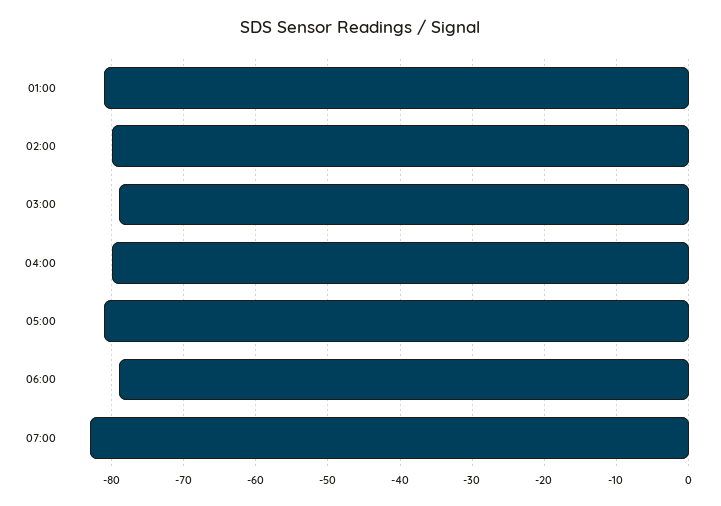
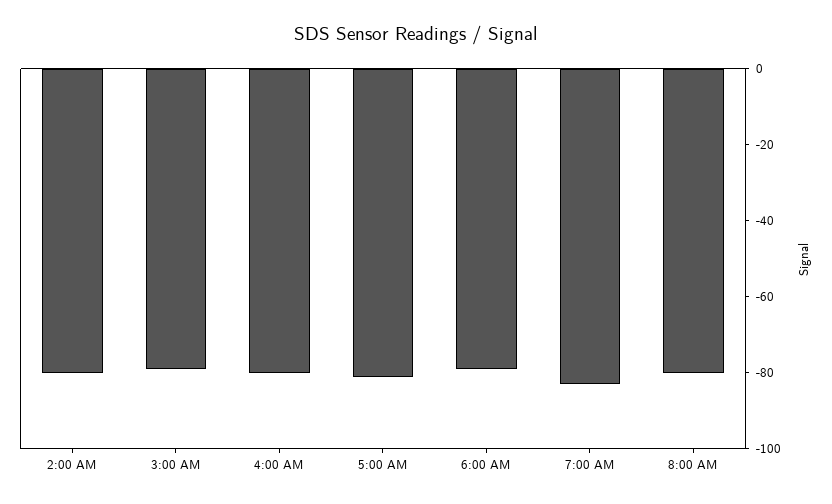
01:00: -81 -> none
8:00 AM: none -> -80

